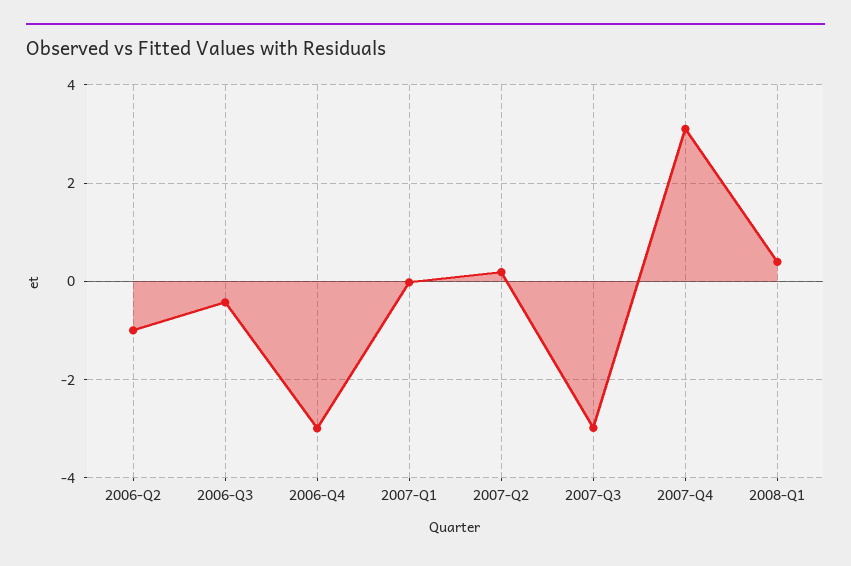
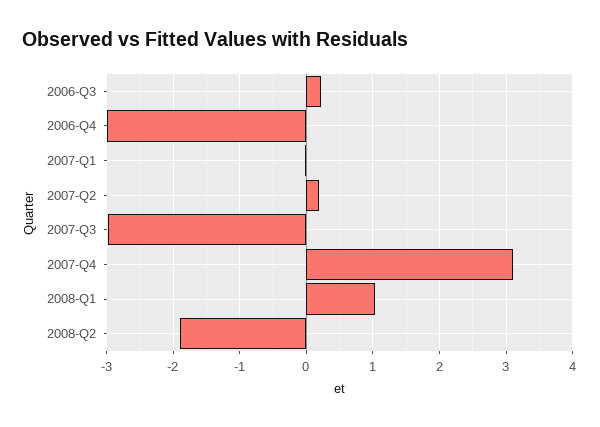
2006-Q2: -1 -> none
2006-Q3: -0.4 -> 0.2
2008-Q1: 0.4 -> 1
2008-Q2: none -> -1.9

